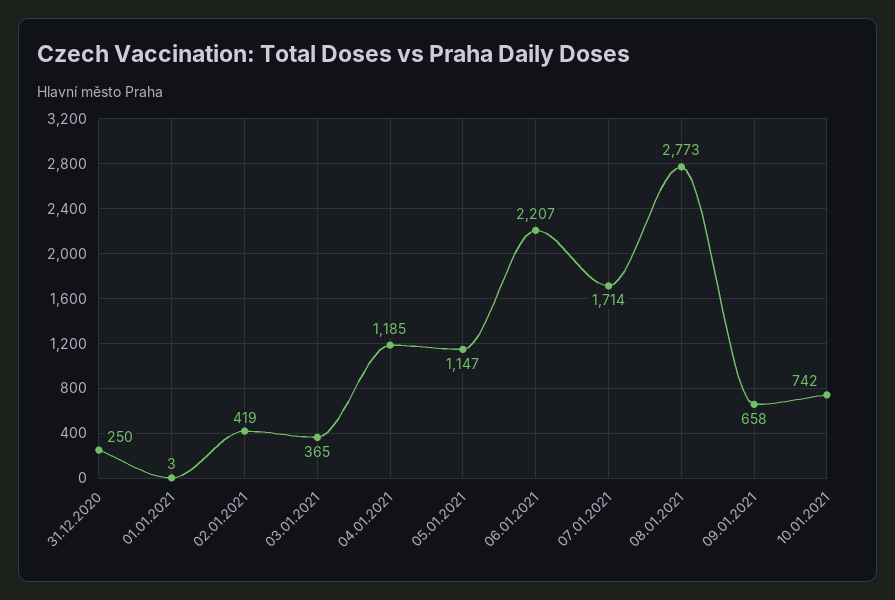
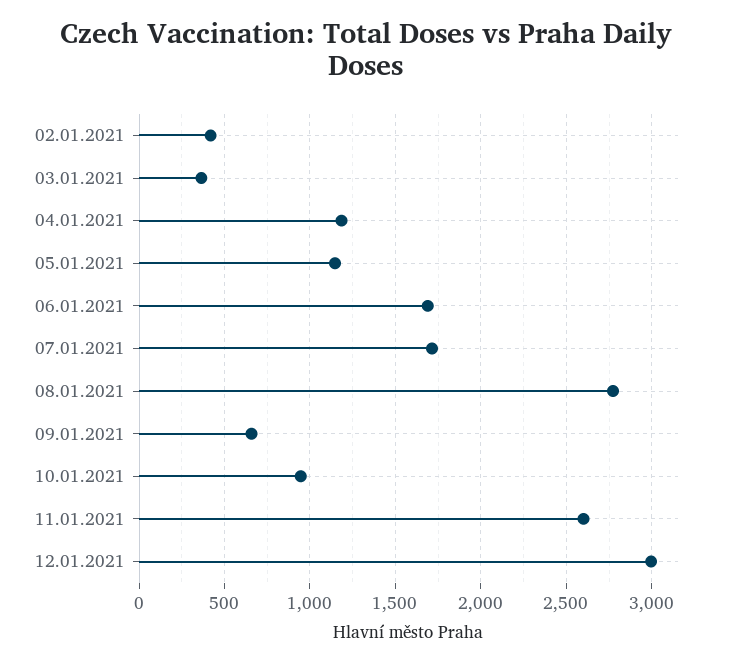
31.12.2020: 250 -> none
01.01.2021: 3 -> none
06.01.2021: 2207 -> 1700
10.01.2021: 742 -> 950
11.01.2021: none -> 2600
12.01.2021: none -> 3000

